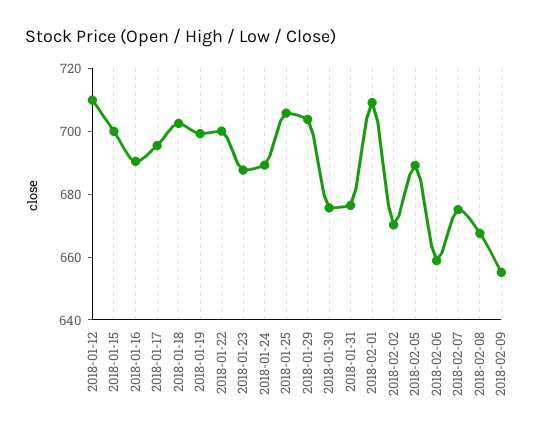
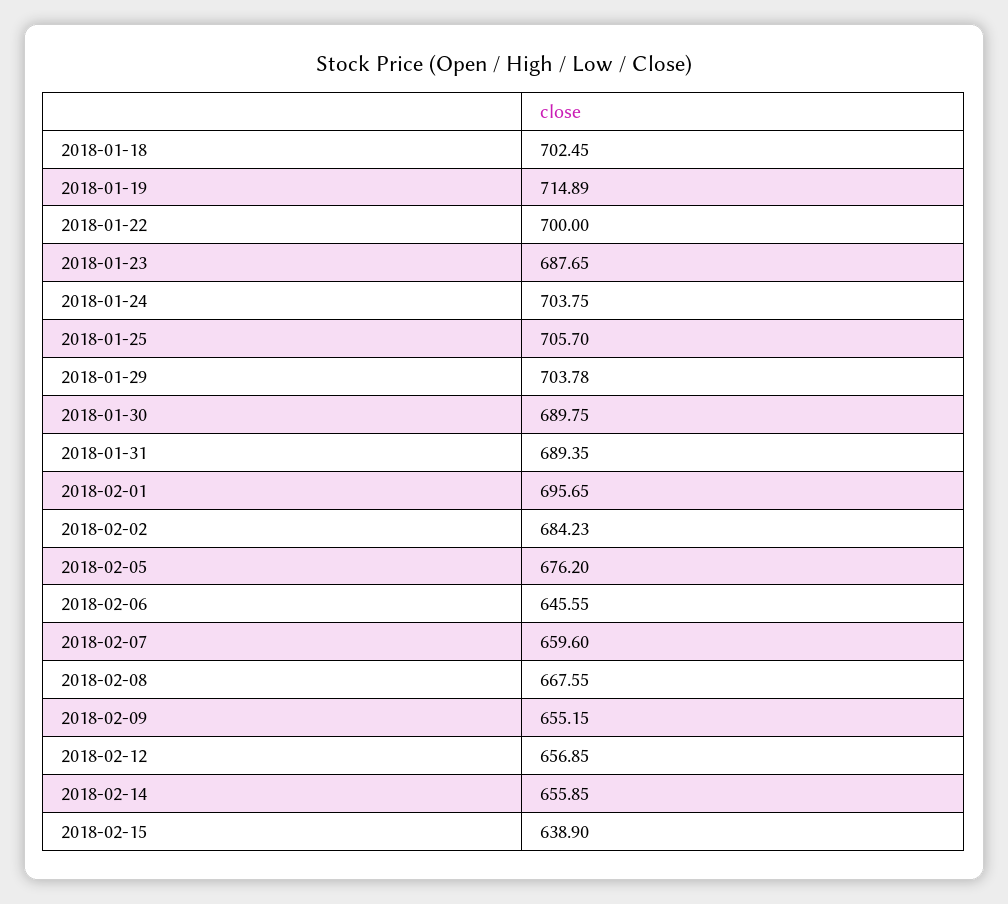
2018-01-12: 710 -> none
2018-01-15: 700 -> none
2018-01-16: 690 -> none
2018-01-17: 695 -> none
2018-01-19: 700 -> 714.89
2018-01-24: 690 -> 703.75
2018-01-30: 675 -> 689.75
2018-01-31: 675 -> 689.35
2018-02-01: 710 -> 695.65
2018-02-02: 670 -> 684.23
2018-02-05: 690 -> 676.2
2018-02-06: 660 -> 645.55
2018-02-07: 675 -> 659.6
2018-02-12: none -> 656.85
2018-02-14: none -> 655.85
2018-02-15: none -> 638.9

